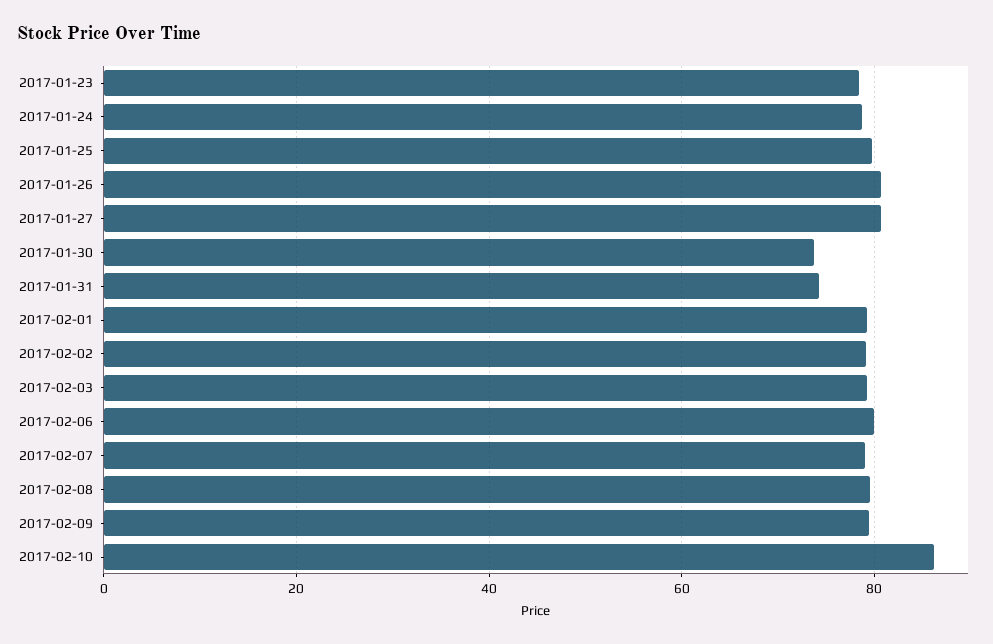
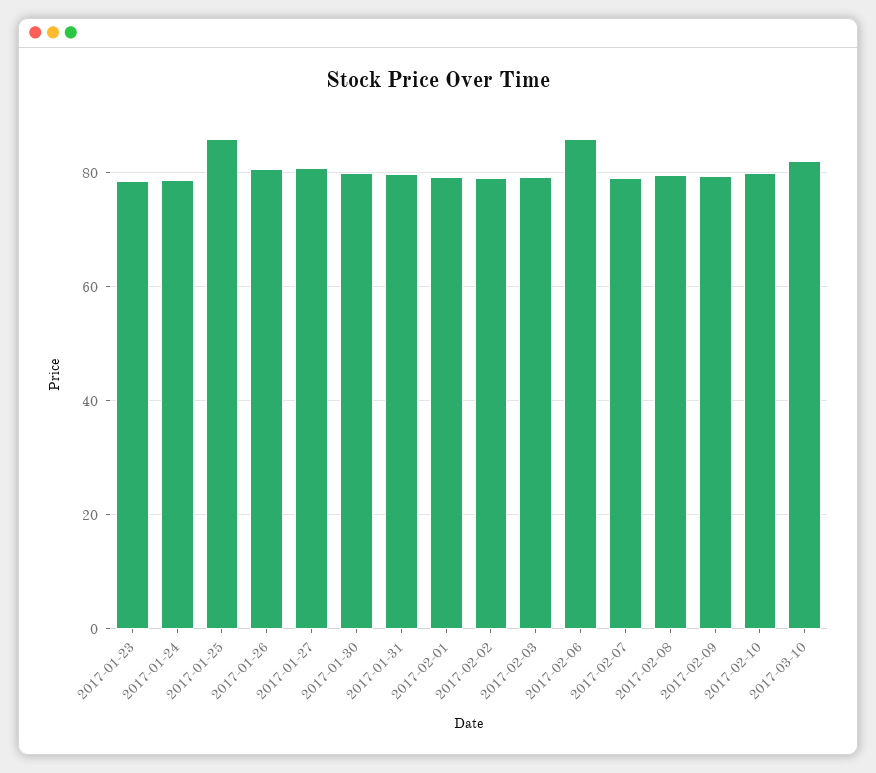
2017-01-25: 80 -> 86
2017-01-30: 74 -> 80
2017-01-31: 74 -> 80
2017-02-06: 80 -> 86
2017-02-10: 86 -> 80
2017-03-10: none -> 82

